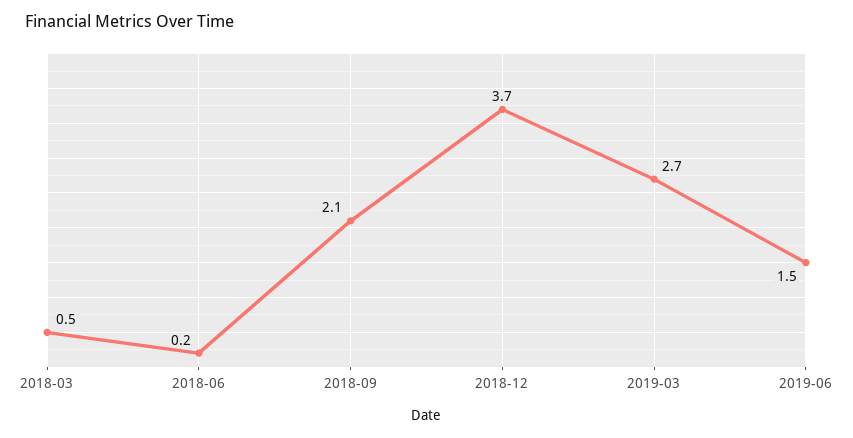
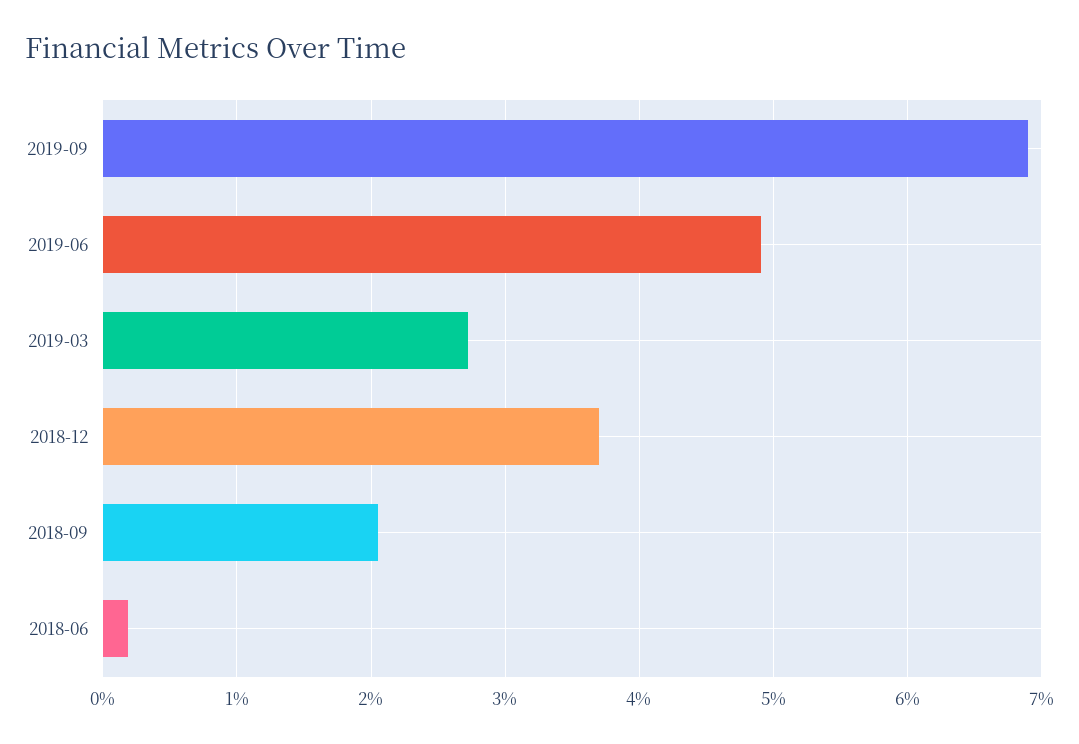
2018-03: 0.5 -> none
2019-06: 1.5 -> 4.9
2019-09: none -> 6.9

